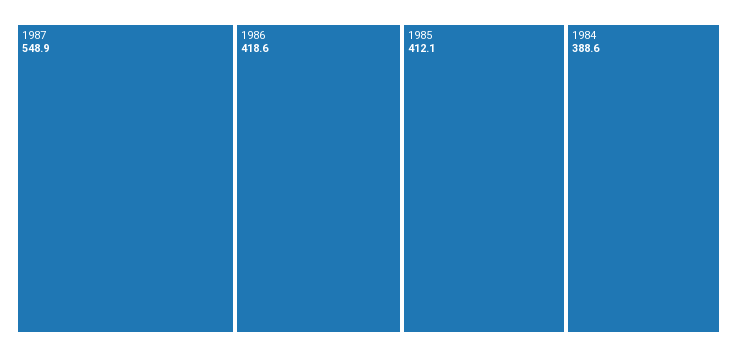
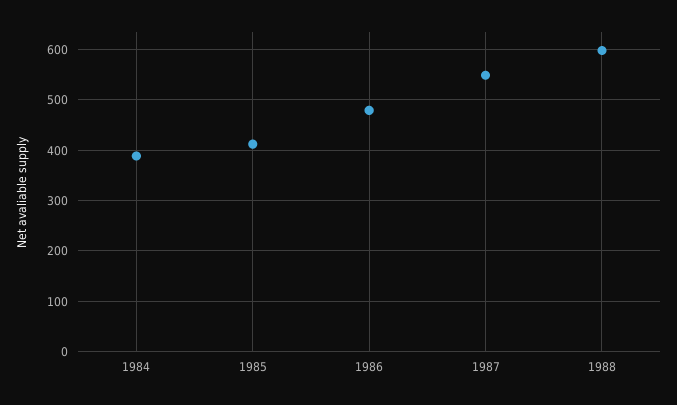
1986: 418.6 -> 480
1988: none -> 600

